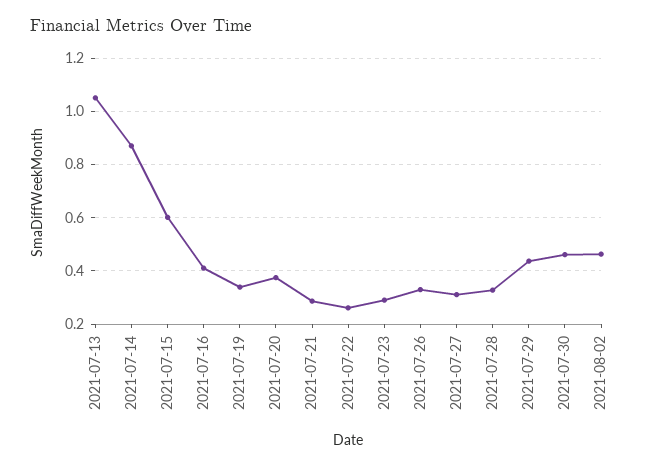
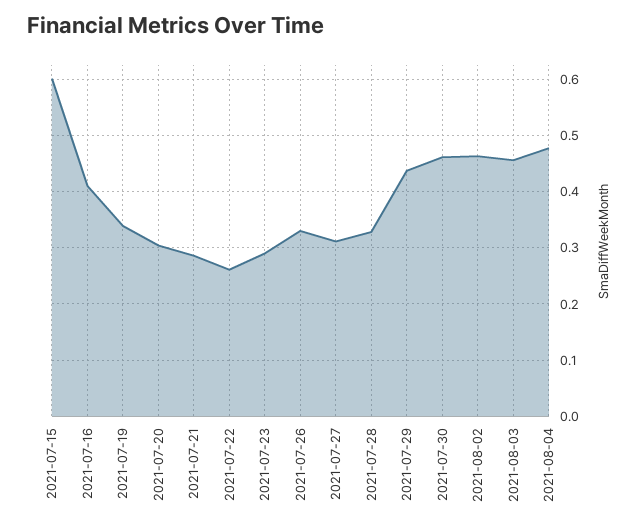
2021-07-13: 1.05 -> none
2021-07-14: 0.875 -> none
2021-07-20: 0.375 -> 0.3
2021-08-03: none -> 0.46
2021-08-04: none -> 0.48

